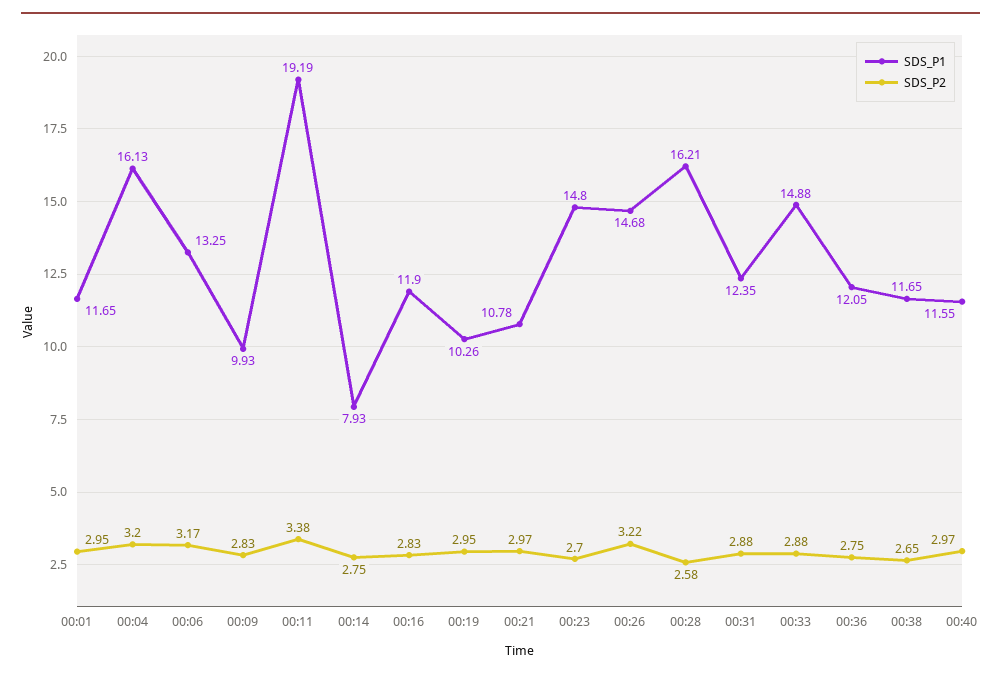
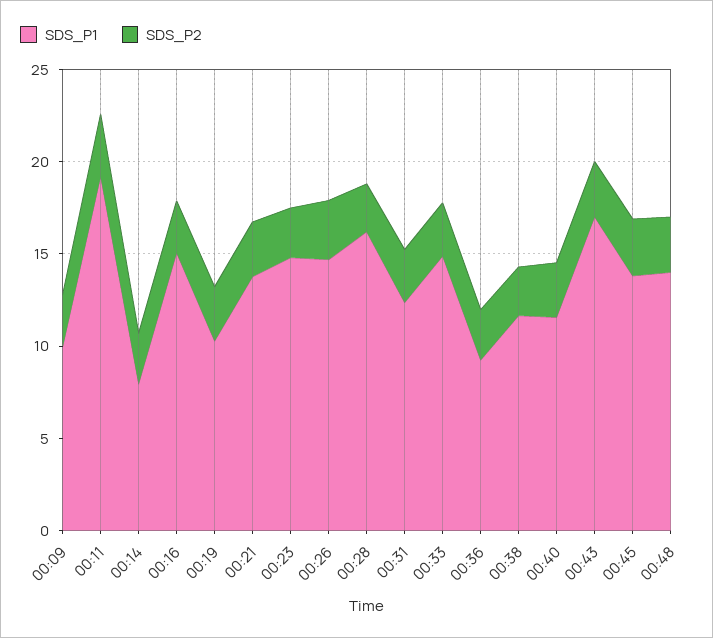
SDS_P1, 00:01: 11.65 -> none
SDS_P2, 00:01: 2.95 -> none
SDS_P1, 00:04: 16.13 -> none
SDS_P2, 00:04: 3.2 -> none
SDS_P1, 00:06: 13.25 -> none
SDS_P2, 00:06: 3.17 -> none
SDS_P1, 00:16: 11.9 -> 15
SDS_P1, 00:21: 10.78 -> 14
SDS_P1, 00:36: 12.05 -> 9
SDS_P1, 00:43: none -> 17
SDS_P2, 00:43: none -> 3
SDS_P1, 00:45: none -> 14
SDS_P2, 00:45: none -> 3
SDS_P1, 00:48: none -> 14
SDS_P2, 00:48: none -> 3

